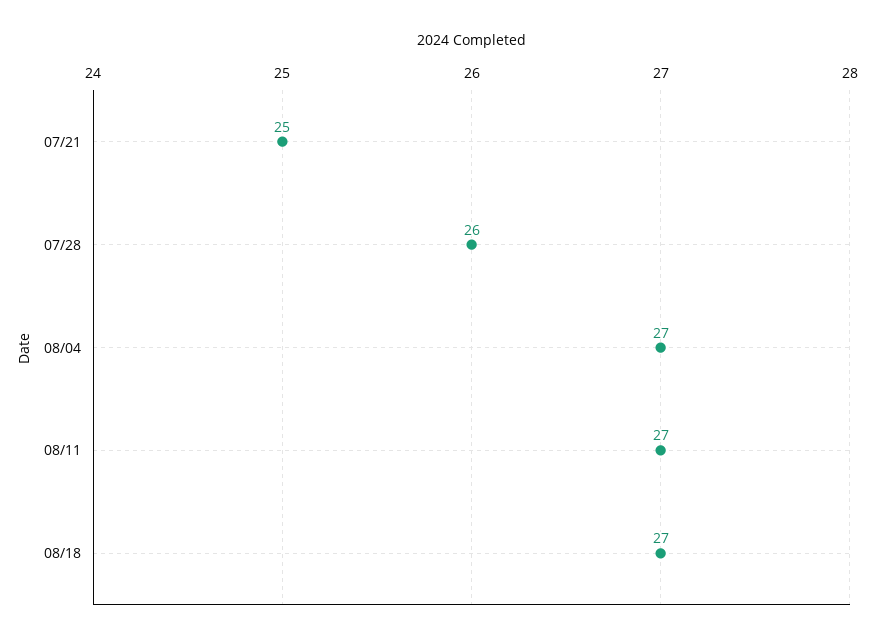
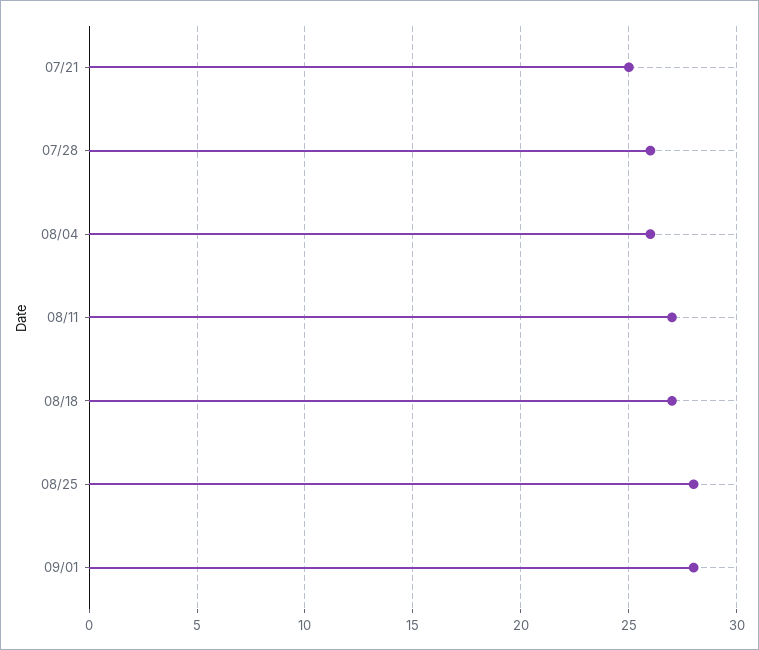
08/04: 27 -> 26
08/25: none -> 28
09/01: none -> 28

